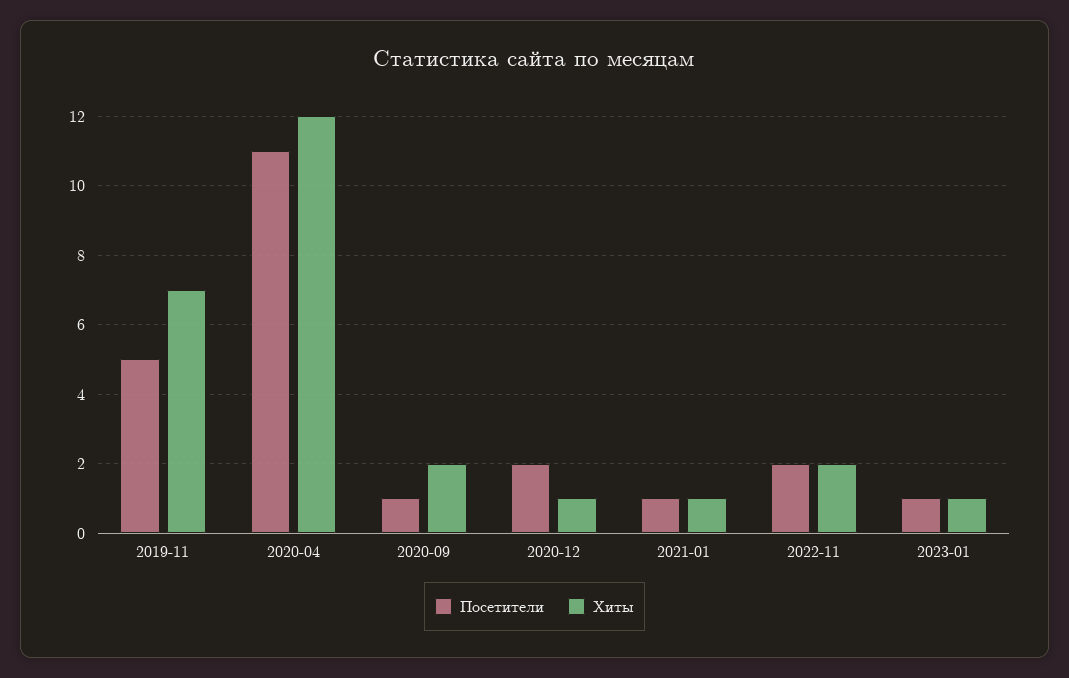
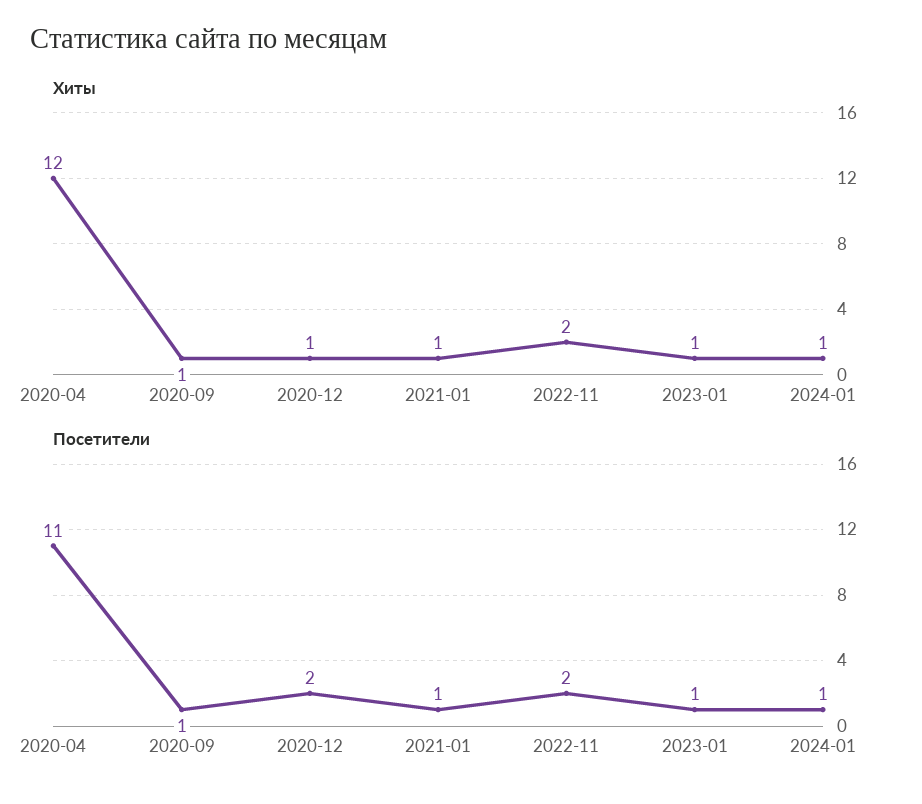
Посетители, 2019-11: 5 -> none
Хиты, 2019-11: 7 -> none
Хиты, 2020-09: 2 -> 1
Хиты, 2024-01: none -> 1
Посетители, 2024-01: none -> 1

